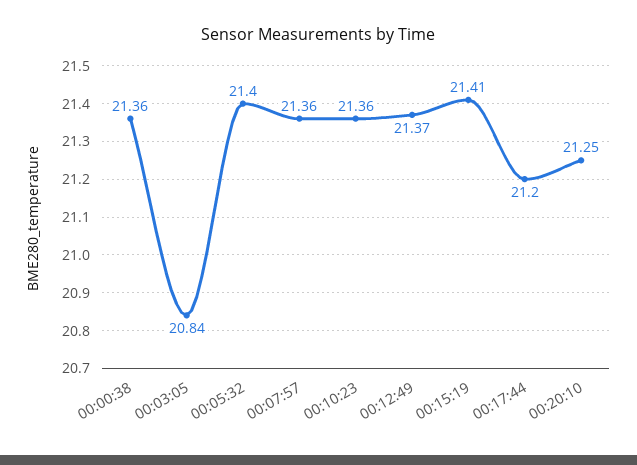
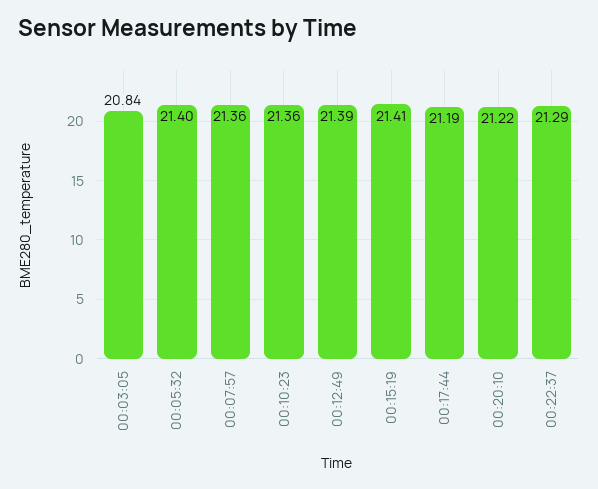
00:00:38: 21.36 -> none
00:12:49: 21.37 -> 21.39
00:17:44: 21.2 -> 21.19
00:20:10: 21.25 -> 21.22
00:22:37: none -> 21.29

